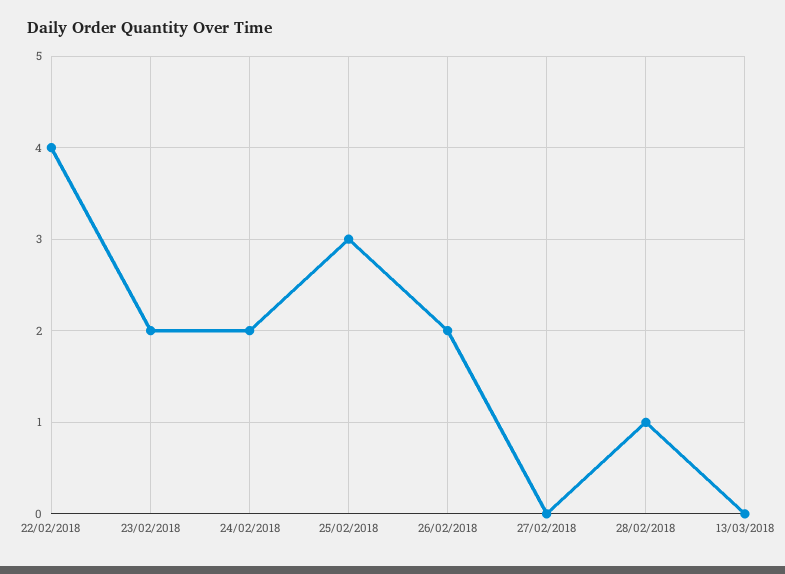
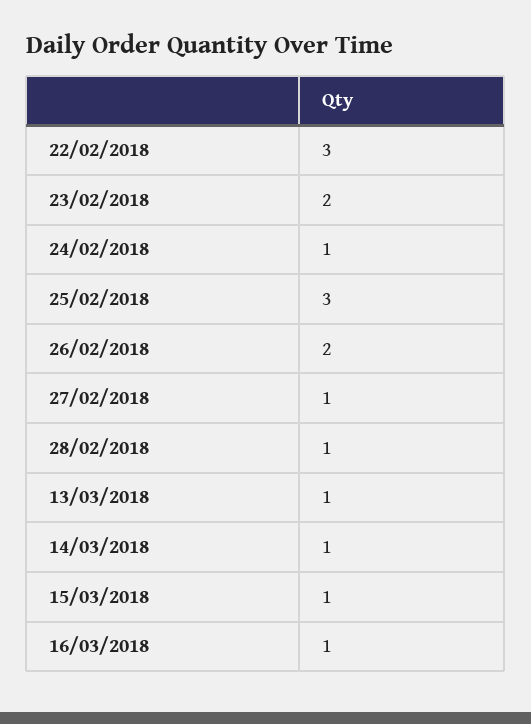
22/02/2018: 4 -> 3
24/02/2018: 2 -> 1
27/02/2018: 0 -> 1
13/03/2018: 0 -> 1
14/03/2018: none -> 1
15/03/2018: none -> 1
16/03/2018: none -> 1

